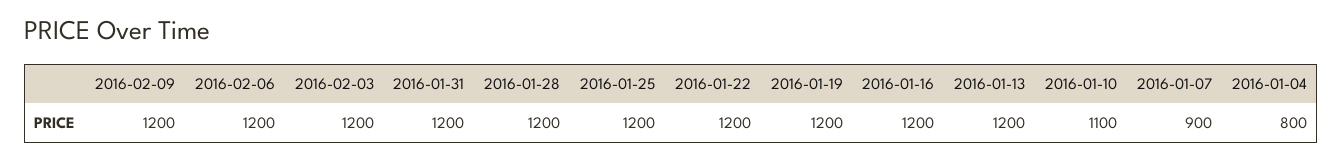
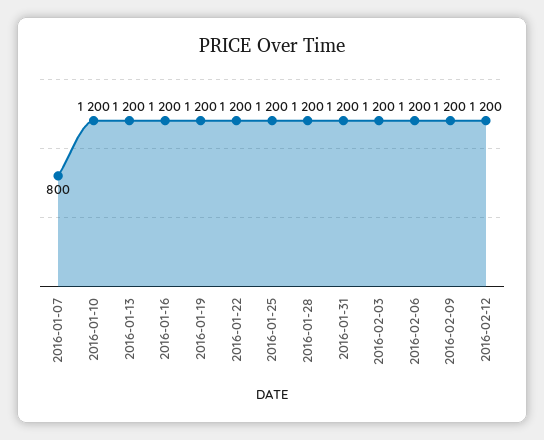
2016-01-10: 1100 -> 1200
2016-01-07: 900 -> 800
2016-01-04: 800 -> none
2016-02-12: none -> 1200

